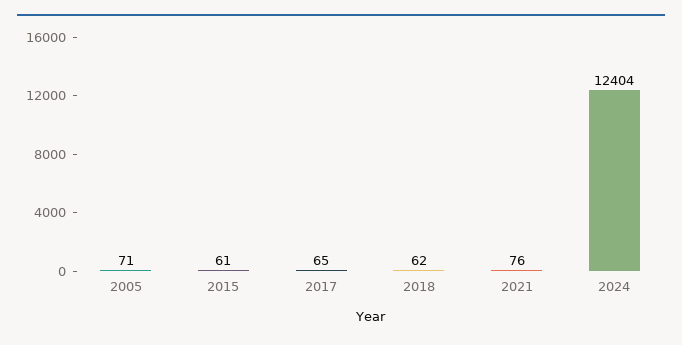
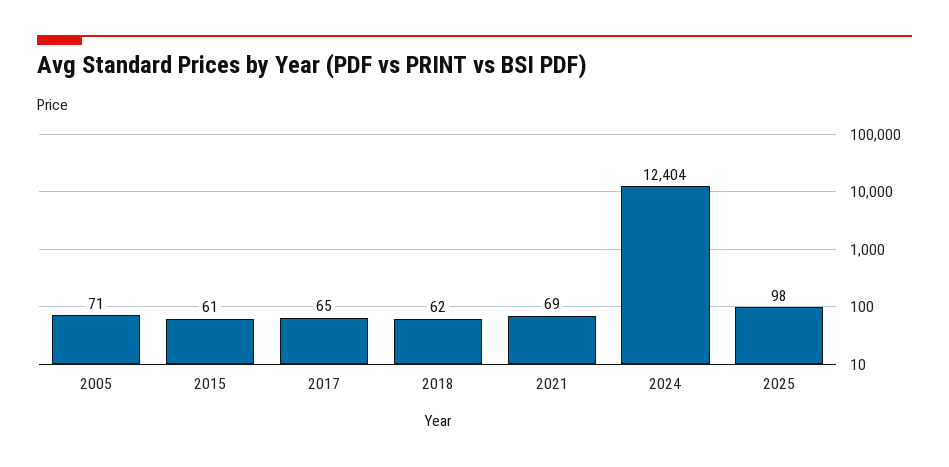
2021: 76 -> 69
2025: none -> 98

